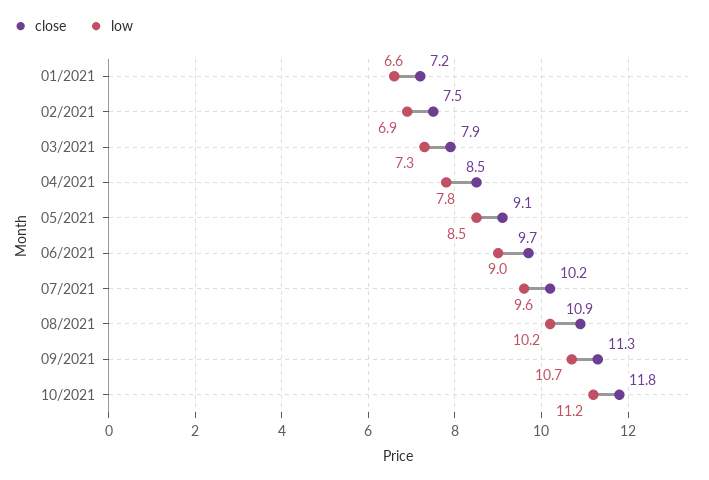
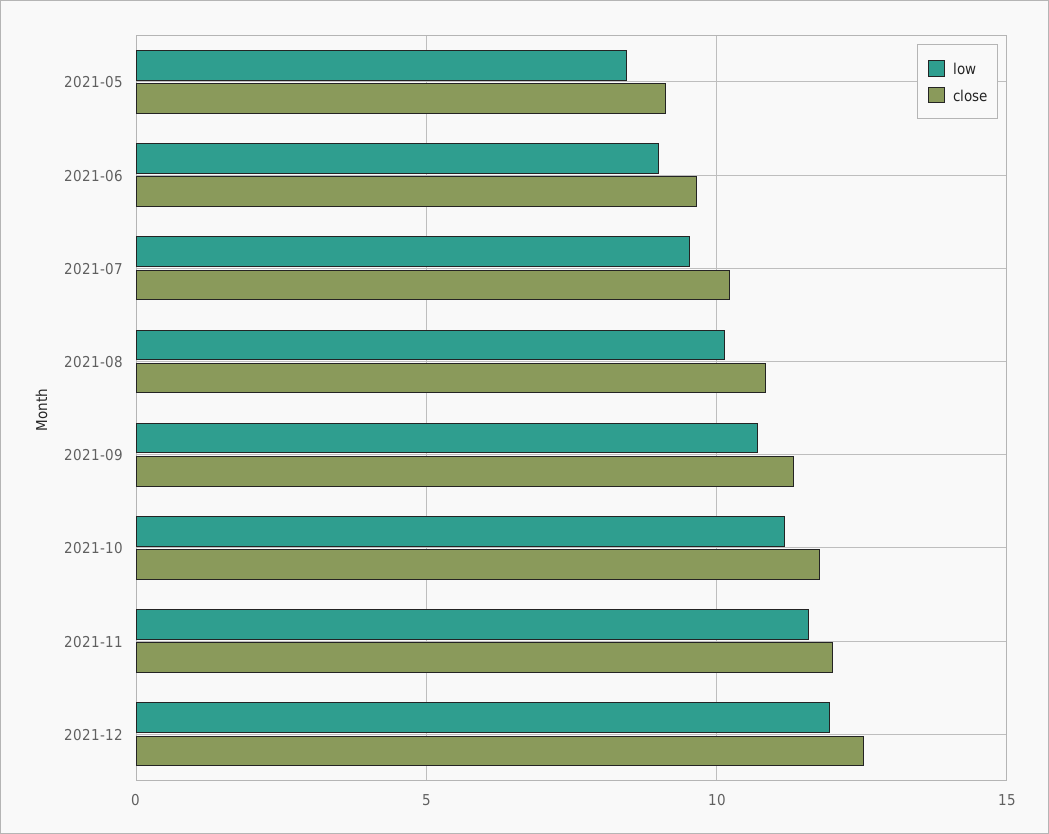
close, 01/2021: 7.2 -> none
low, 01/2021: 6.6 -> none
close, 02/2021: 7.5 -> none
low, 02/2021: 6.9 -> none
close, 03/2021: 7.9 -> none
low, 03/2021: 7.3 -> none
close, 04/2021: 8.5 -> none
low, 04/2021: 7.8 -> none
low, 2021-11: none -> 11.5
close, 2021-11: none -> 12
low, 2021-12: none -> 12
close, 2021-12: none -> 12.5

